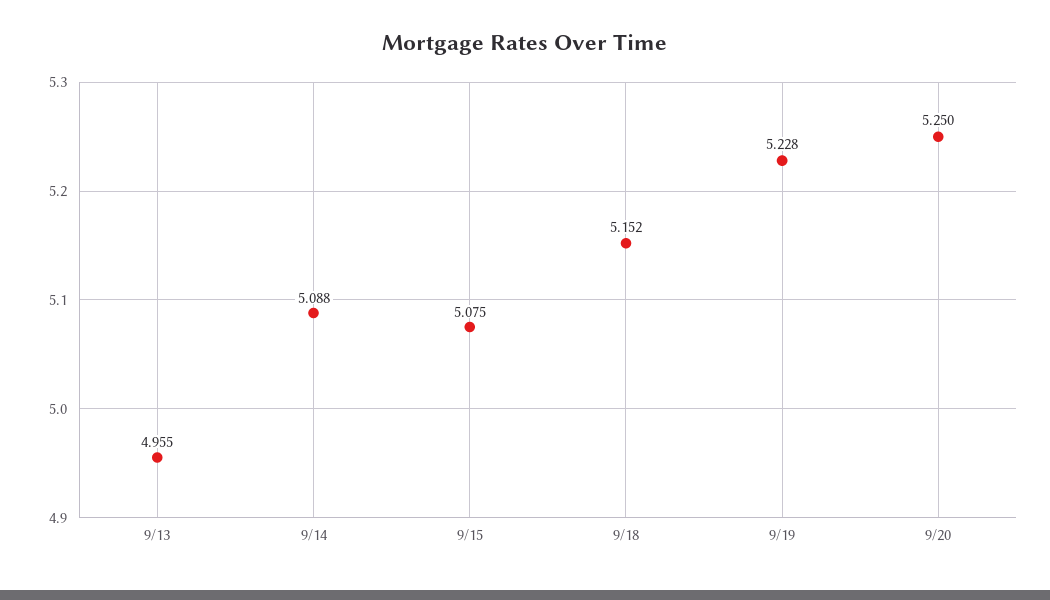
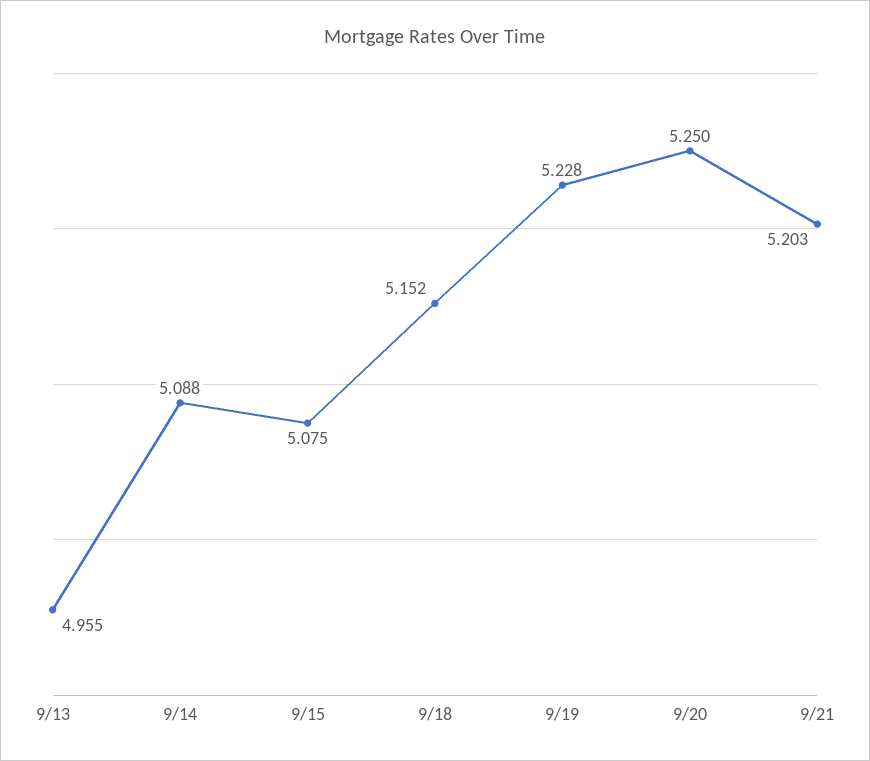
9/21: none -> 5.203

